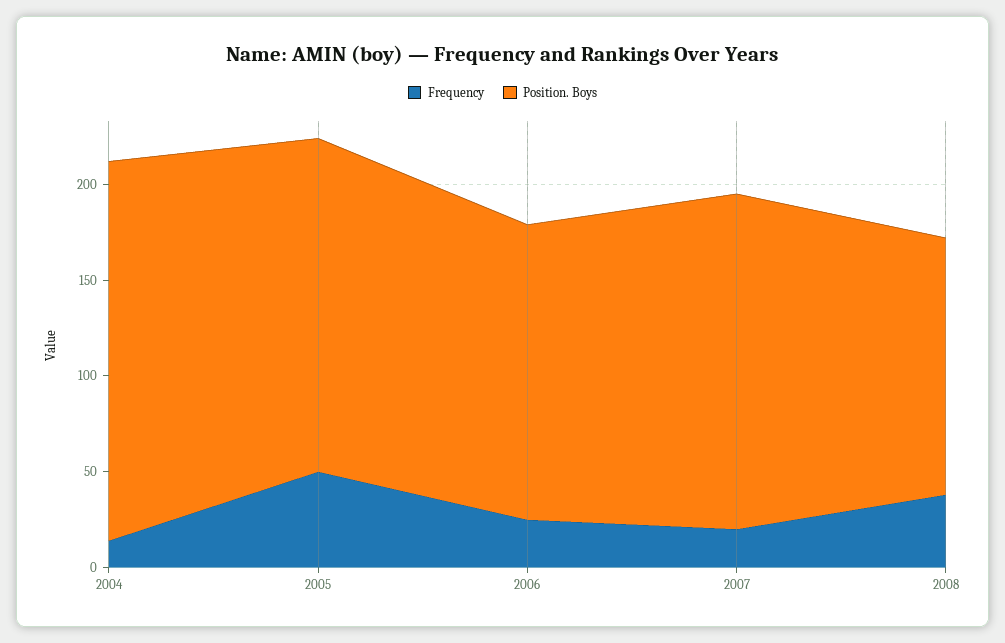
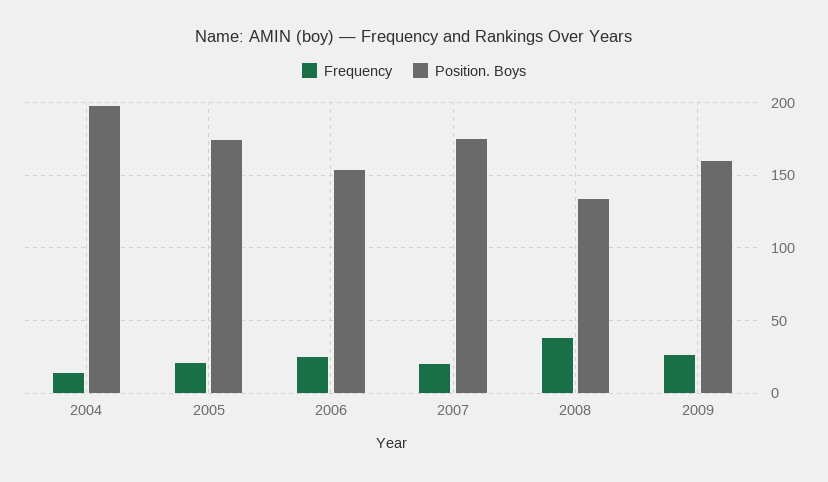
Frequency, 2005: 50 -> 20
Frequency, 2009: none -> 25
Position. Boys, 2009: none -> 160

